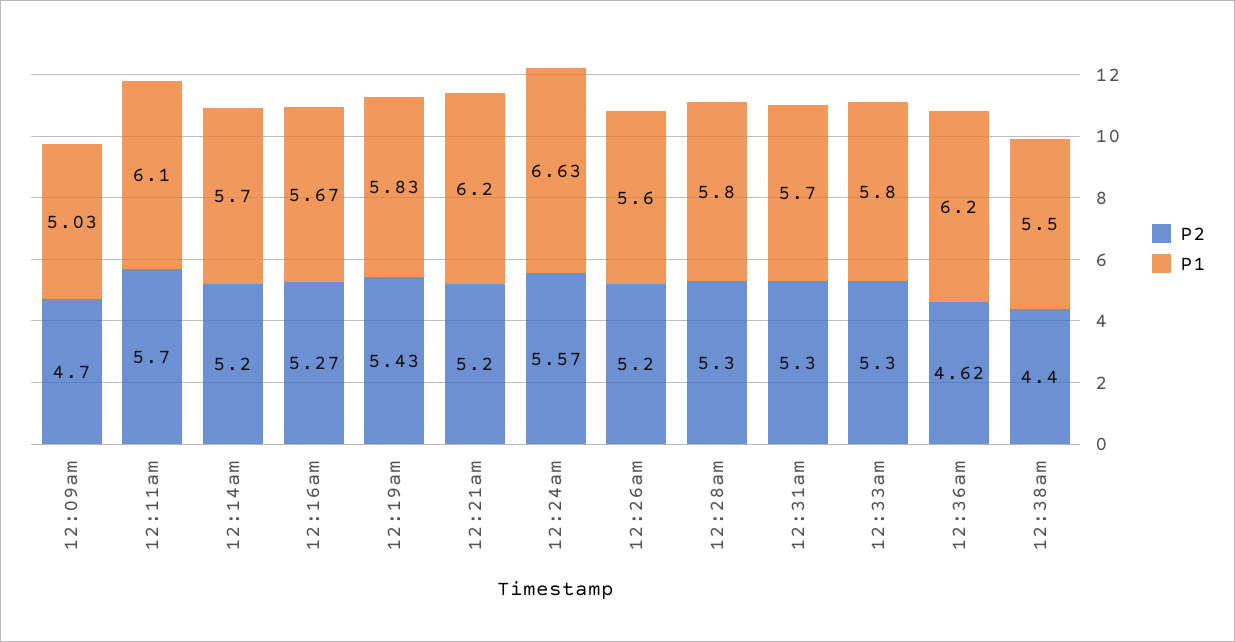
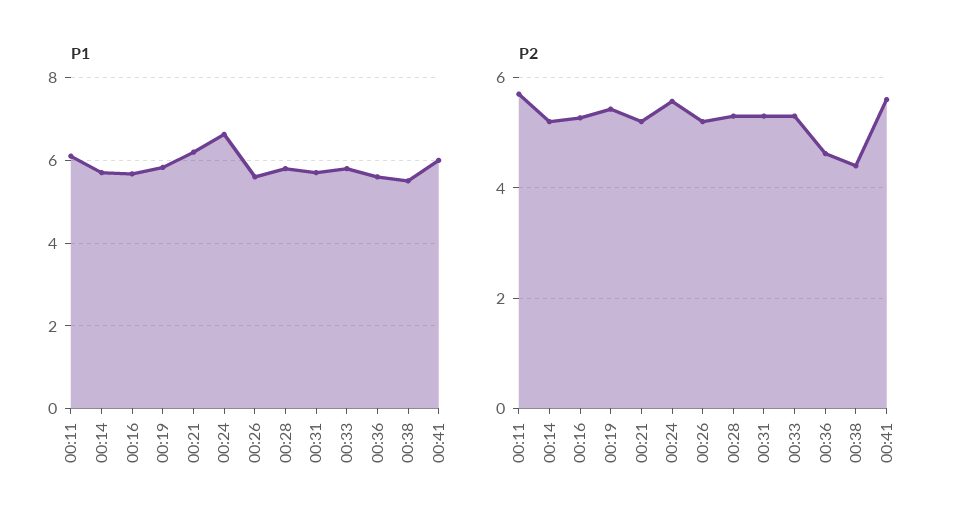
P2, 12:09am: 4.7 -> none
P1, 12:09am: 5.03 -> none
P1, 12:36am: 6.2 -> 5.6
P1, 00:41: none -> 6
P2, 00:41: none -> 5.6

